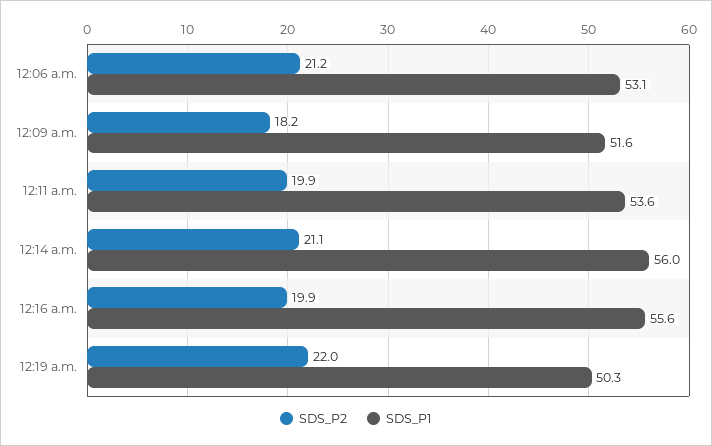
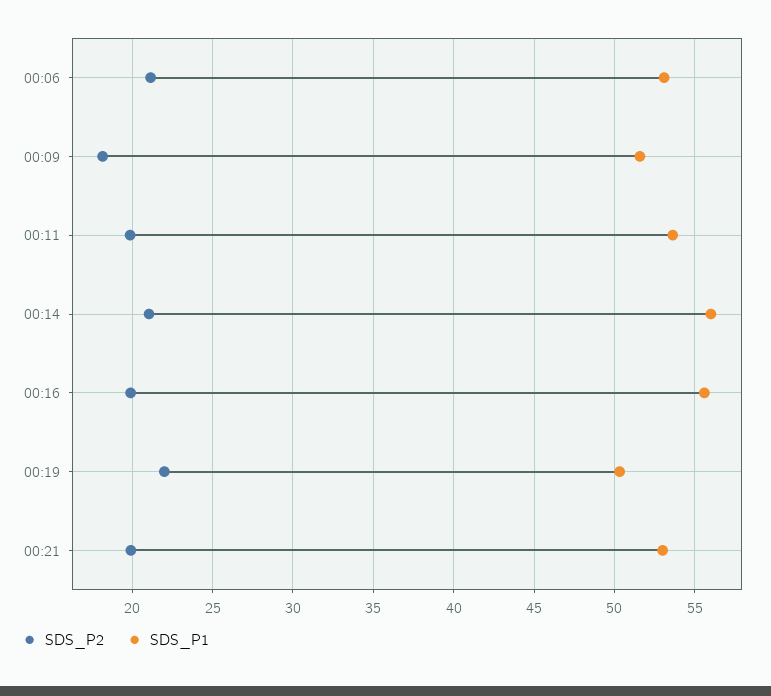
SDS_P2, 00:21: none -> 20
SDS_P1, 00:21: none -> 53

